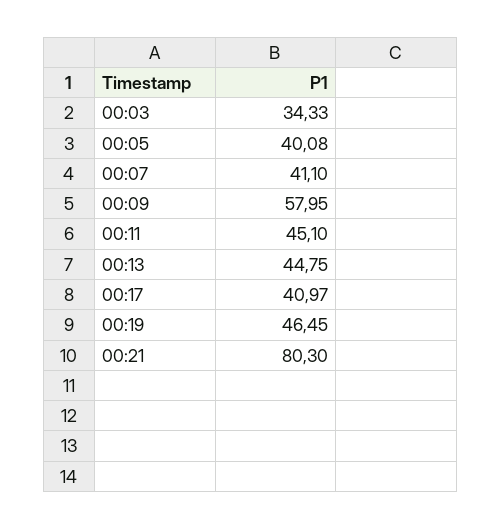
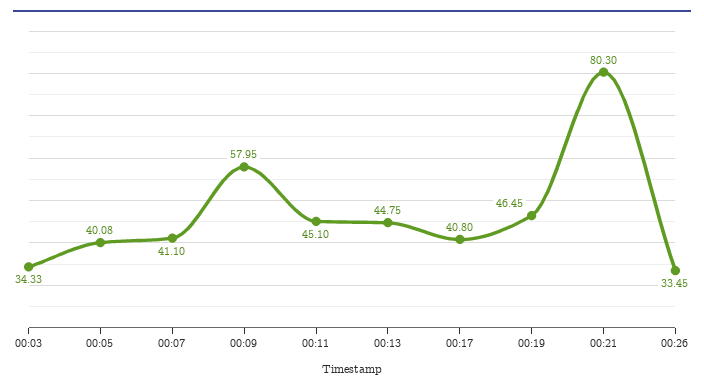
00:17: 40.97 -> 40.8
00:26: none -> 33.45

